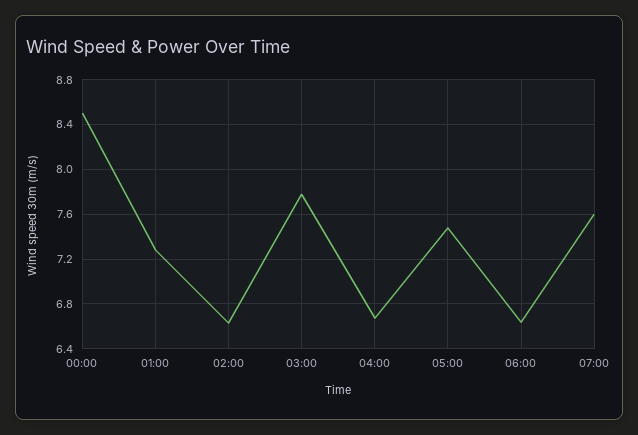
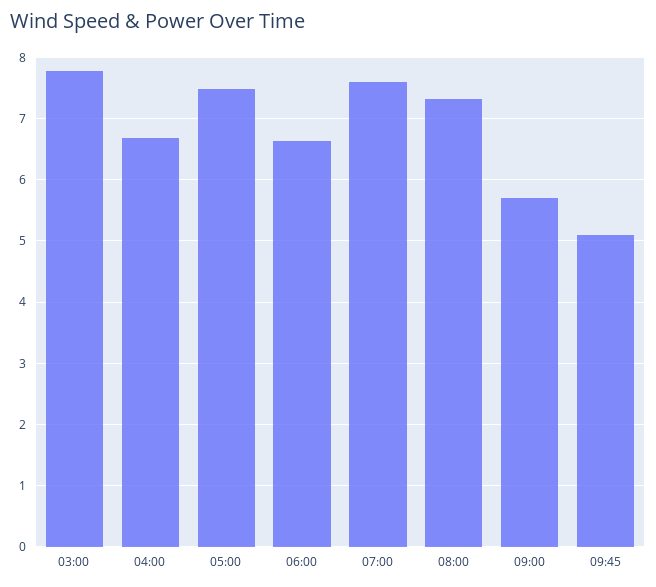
00:00: 8.5 -> none
01:00: 7.3 -> none
02:00: 6.6 -> none
08:00: none -> 7.3
09:00: none -> 5.7
09:45: none -> 5.1

